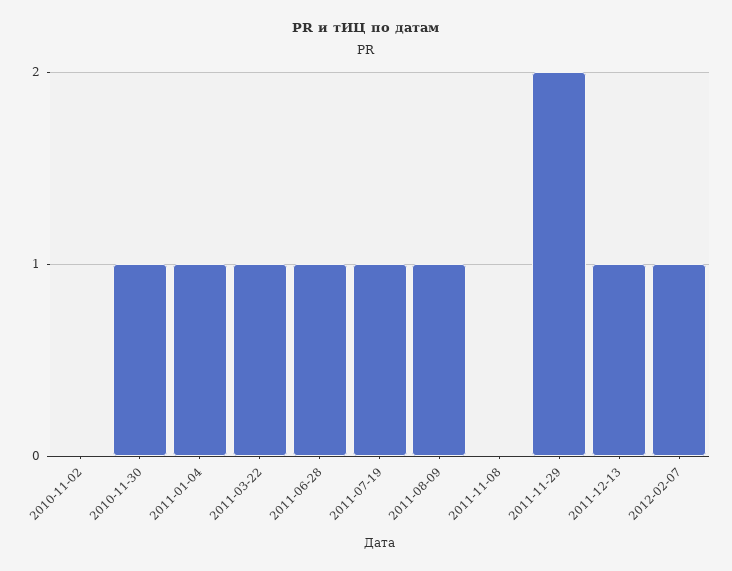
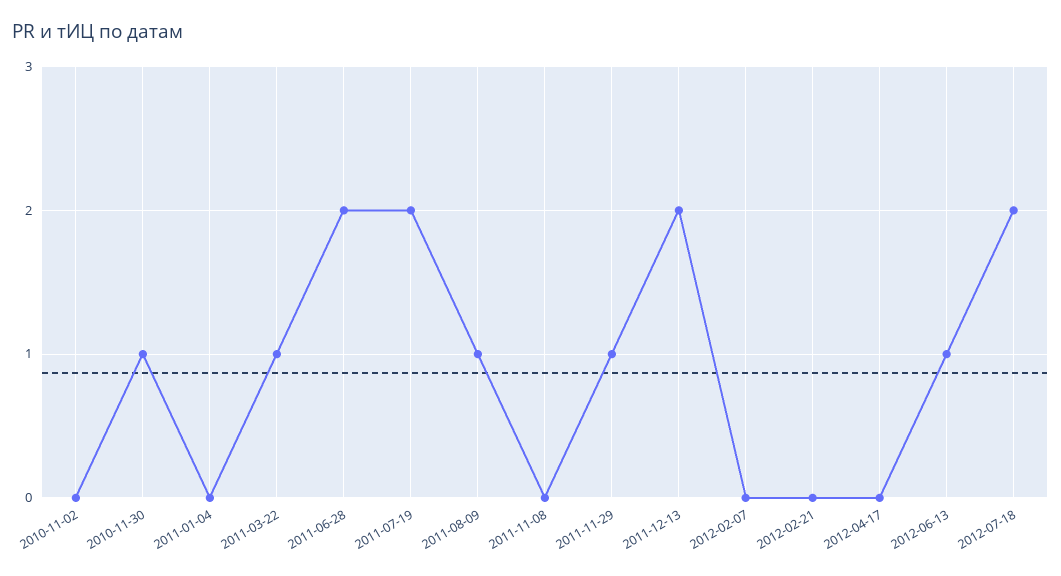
2011-01-04: 1 -> 0
2011-06-28: 1 -> 2
2011-07-19: 1 -> 2
2011-11-29: 2 -> 1
2011-12-13: 1 -> 2
2012-02-07: 1 -> 0
2012-02-21: none -> 0
2012-04-17: none -> 0
2012-06-13: none -> 1
2012-07-18: none -> 2

